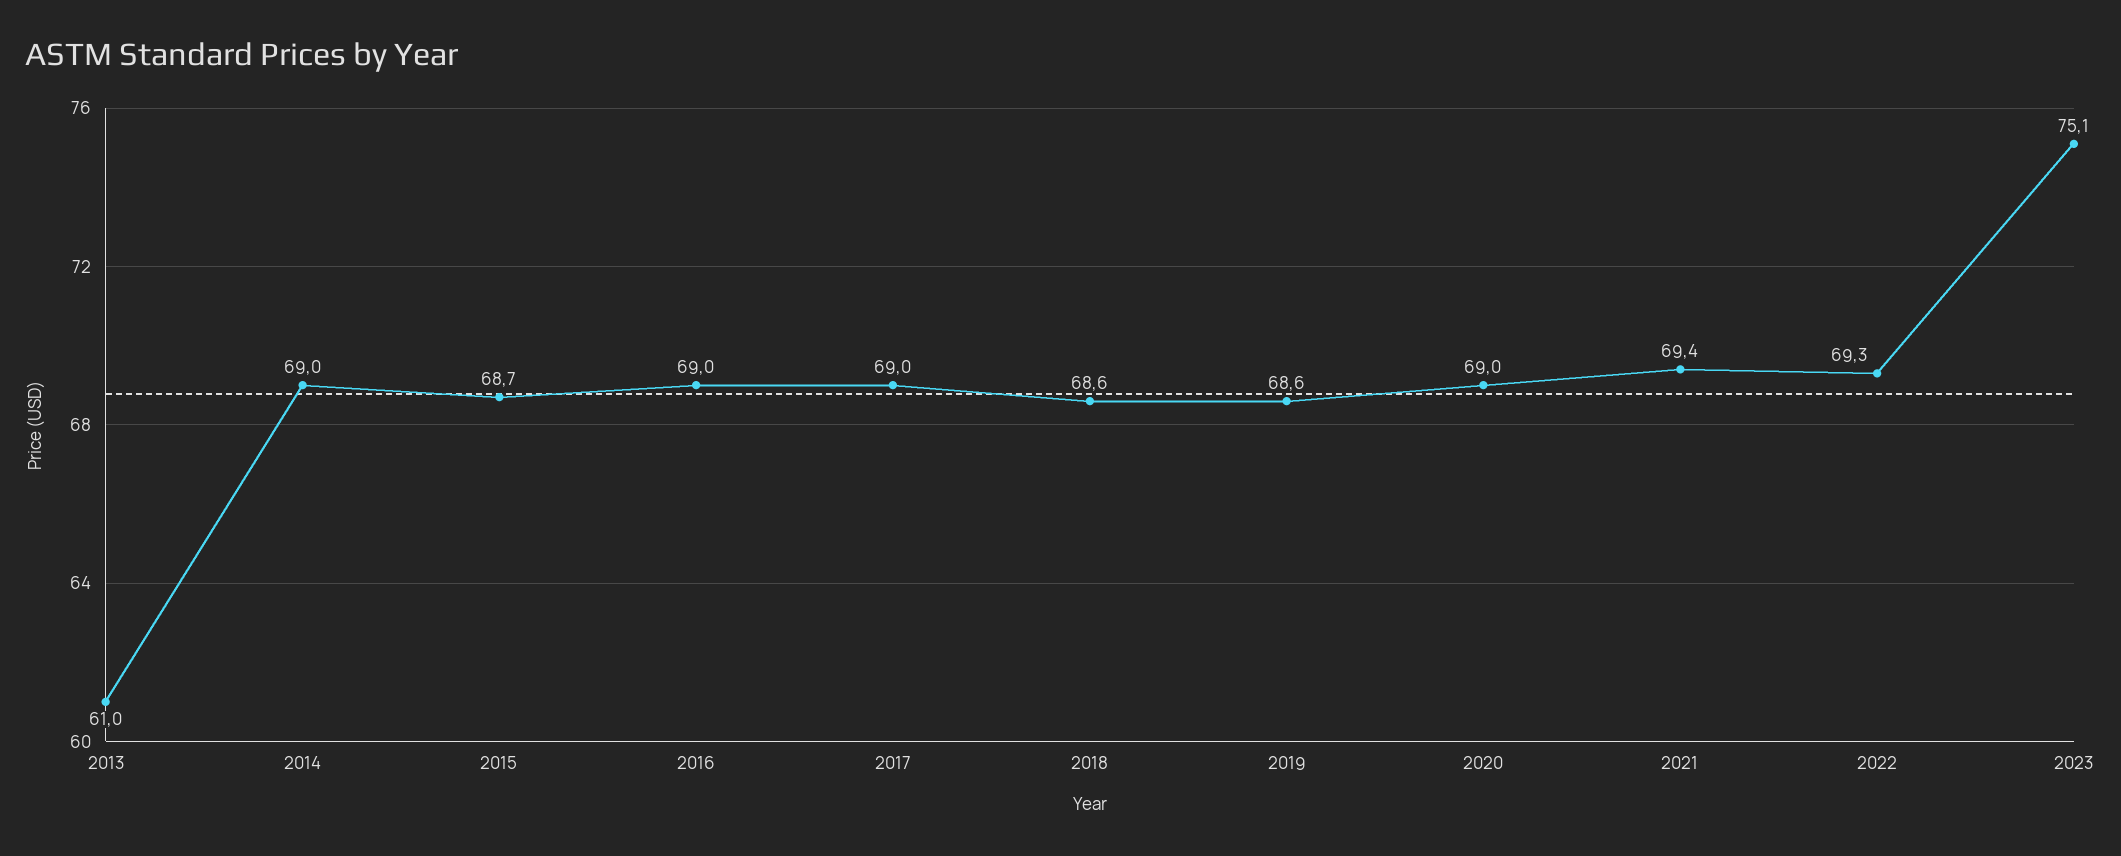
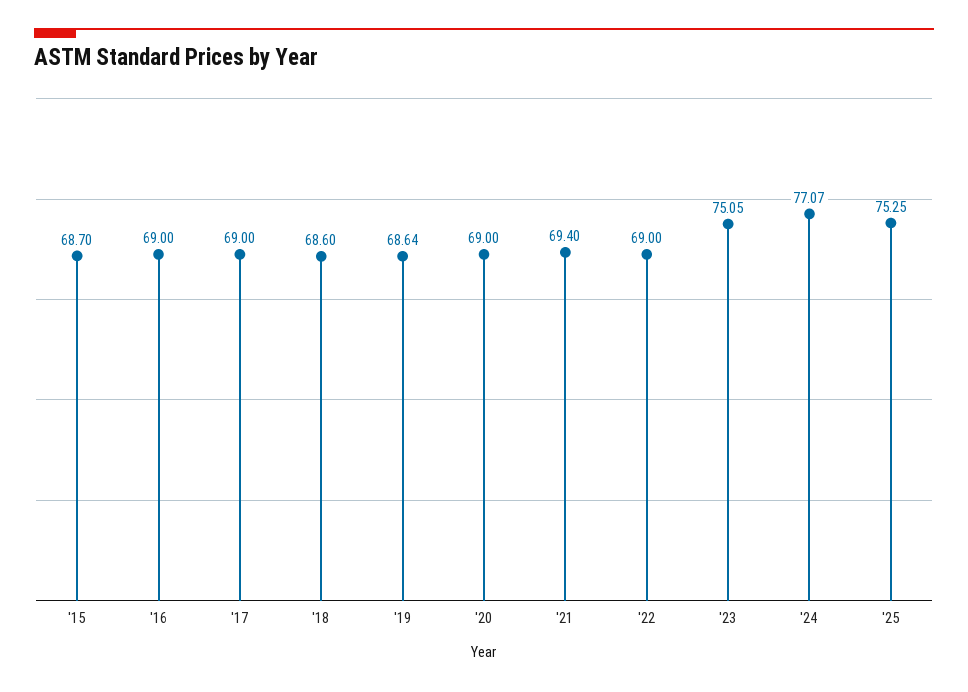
2013: 61 -> none
2014: 69 -> none
2022: 69.3 -> 69
'24: none -> 77.07
'25: none -> 75.25

